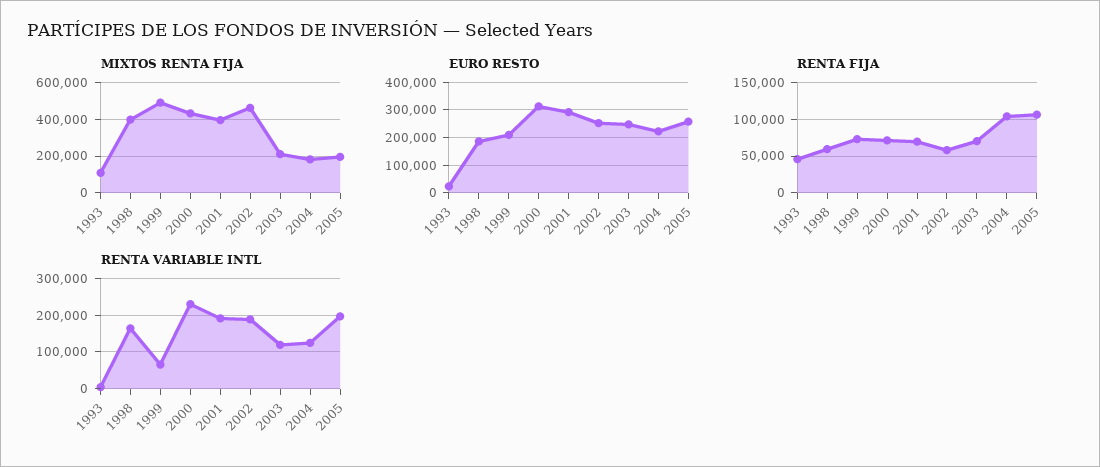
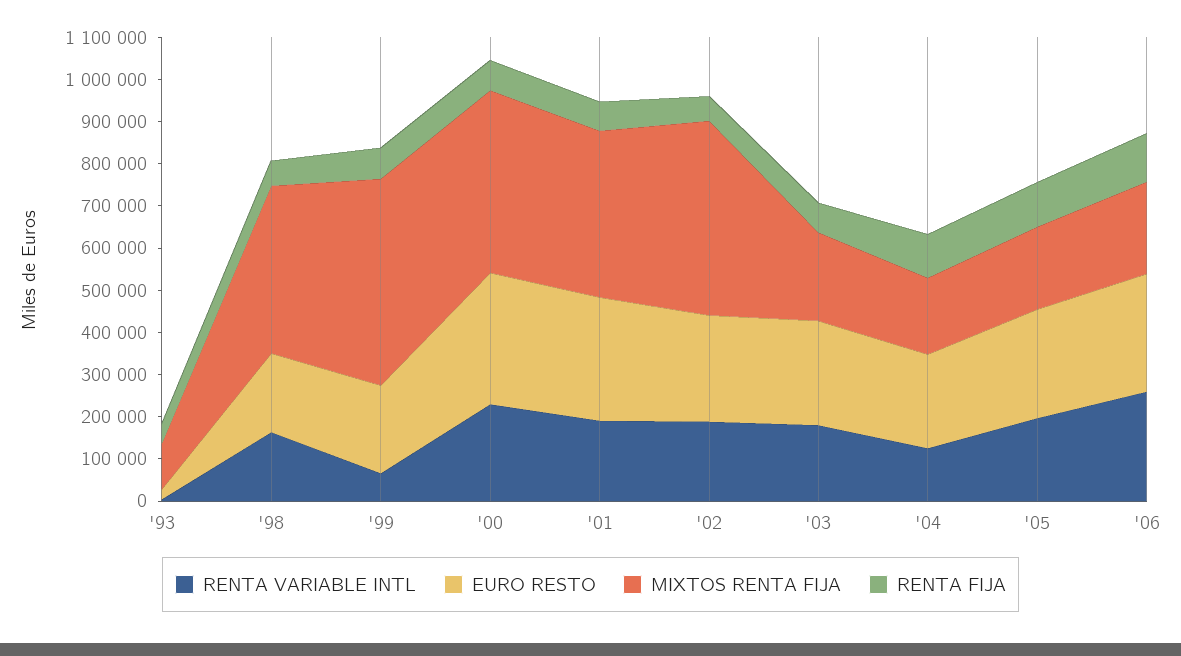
RENTA VARIABLE INTL, 2003: 120000 -> 180000
RENTA VARIABLE INTL, '06: none -> 260000
EURO RESTO, '06: none -> 280000
MIXTOS RENTA FIJA, '06: none -> 220000
RENTA FIJA, '06: none -> 120000

